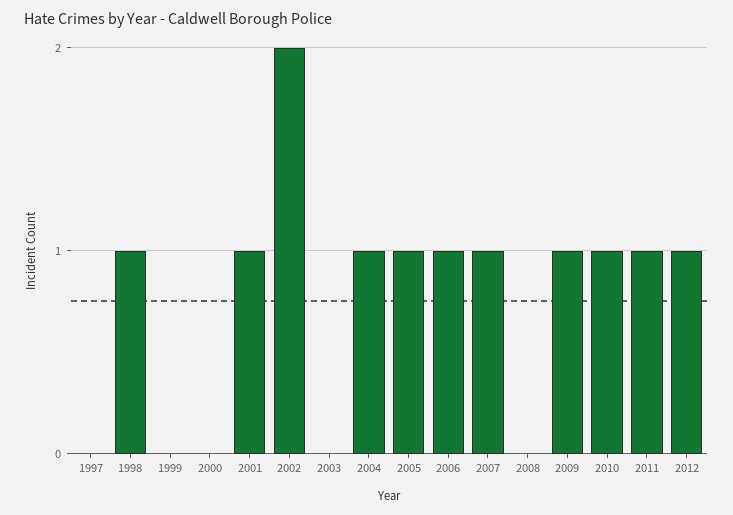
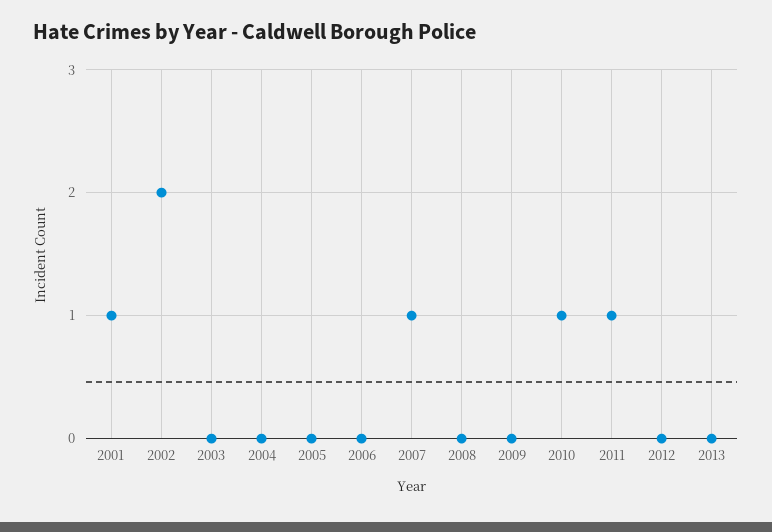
1997: 0 -> none
1998: 1 -> none
1999: 0 -> none
2000: 0 -> none
2004: 1 -> 0
2005: 1 -> 0
2006: 1 -> 0
2009: 1 -> 0
2012: 1 -> 0
2013: none -> 0

